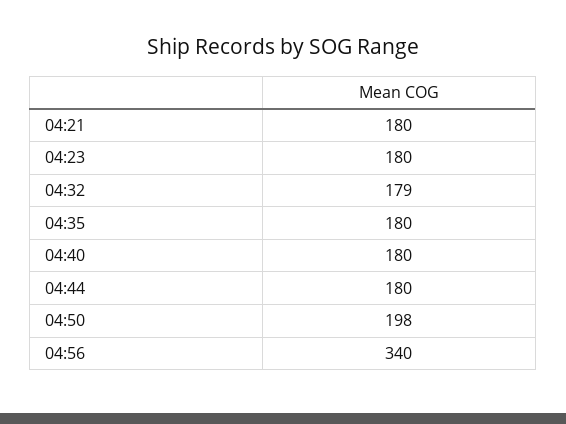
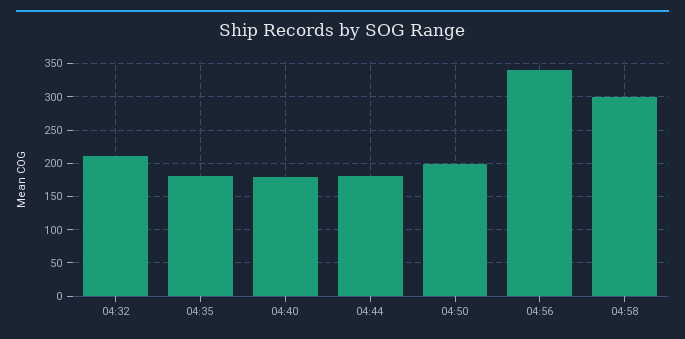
04:21: 180 -> none
04:23: 180 -> none
04:32: 179 -> 210
04:58: none -> 300

